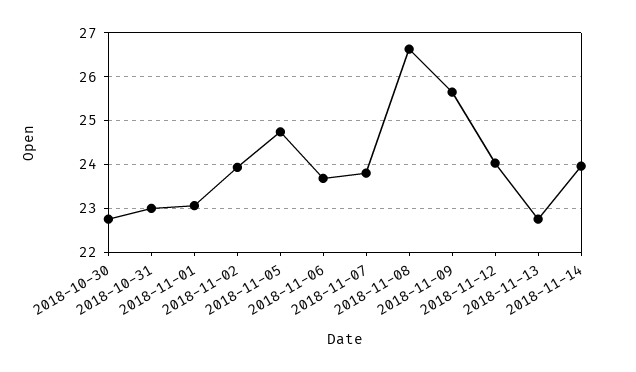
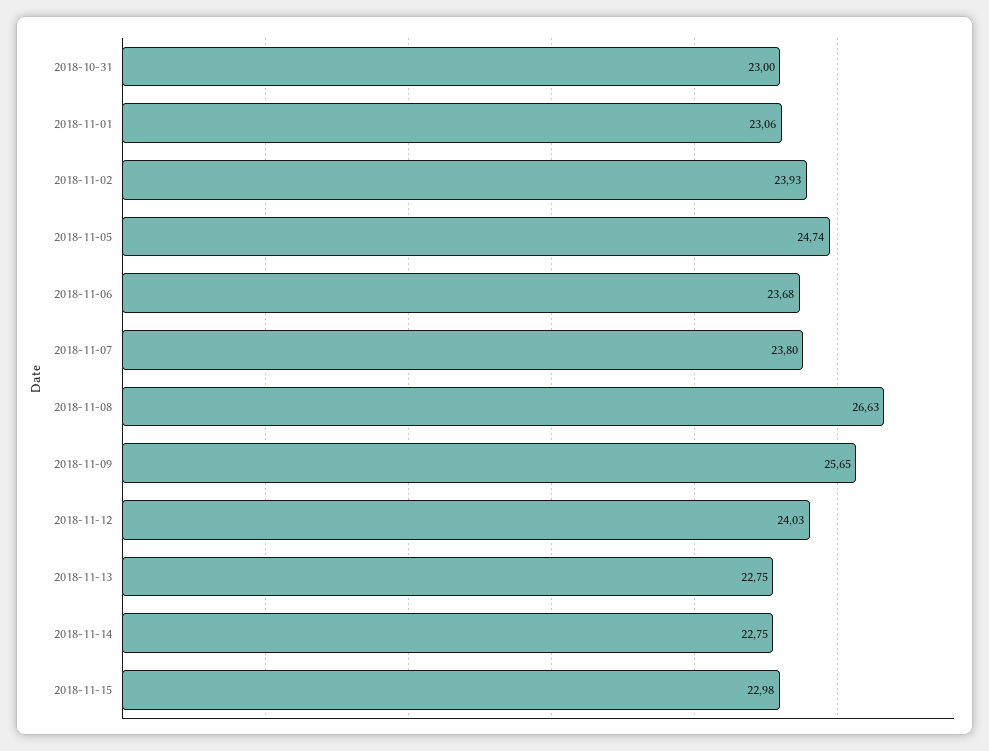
2018-10-30: 22.8 -> none
2018-11-14: 24 -> 22.75
2018-11-15: none -> 22.98

